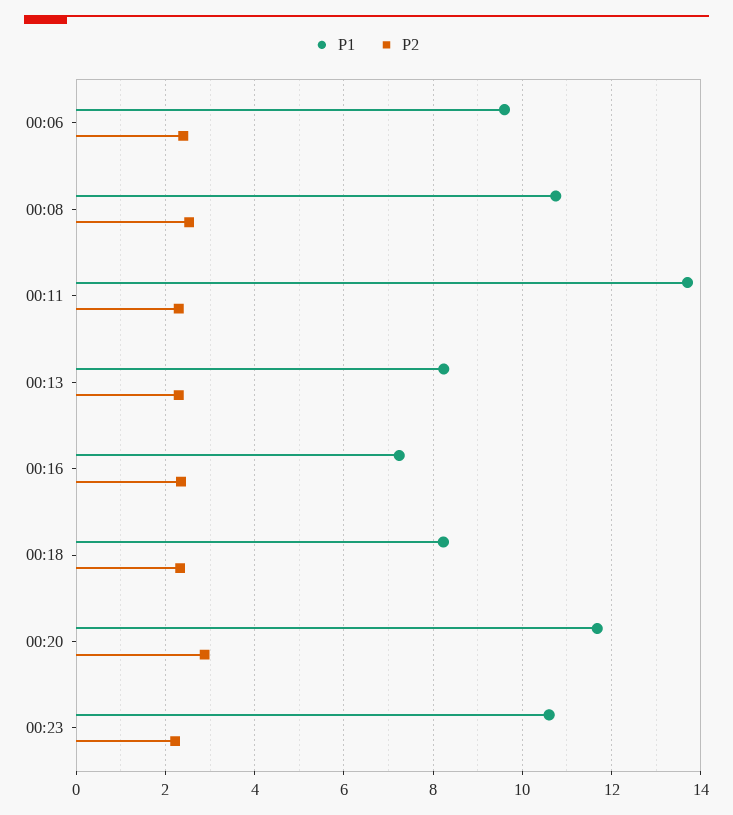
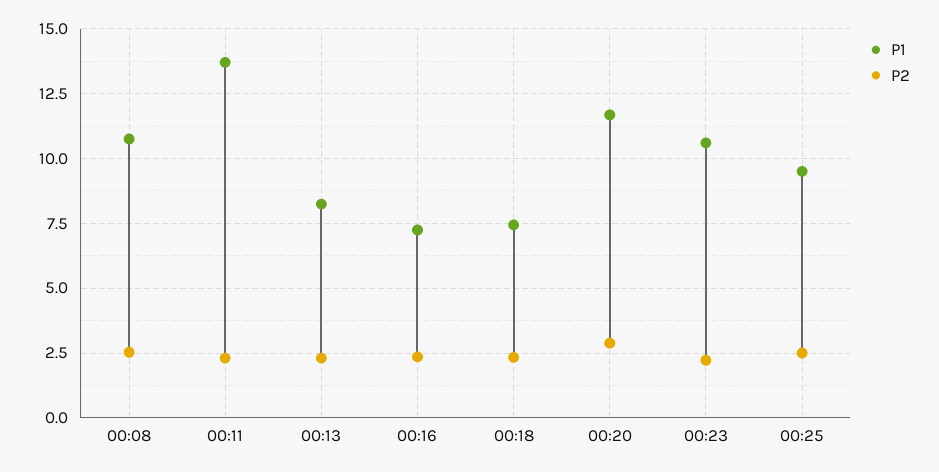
P1, 00:06: 9.6 -> none
P2, 00:06: 2.4 -> none
P1, 00:18: 8.2 -> 7.5
P1, 00:25: none -> 9.5
P2, 00:25: none -> 2.5

